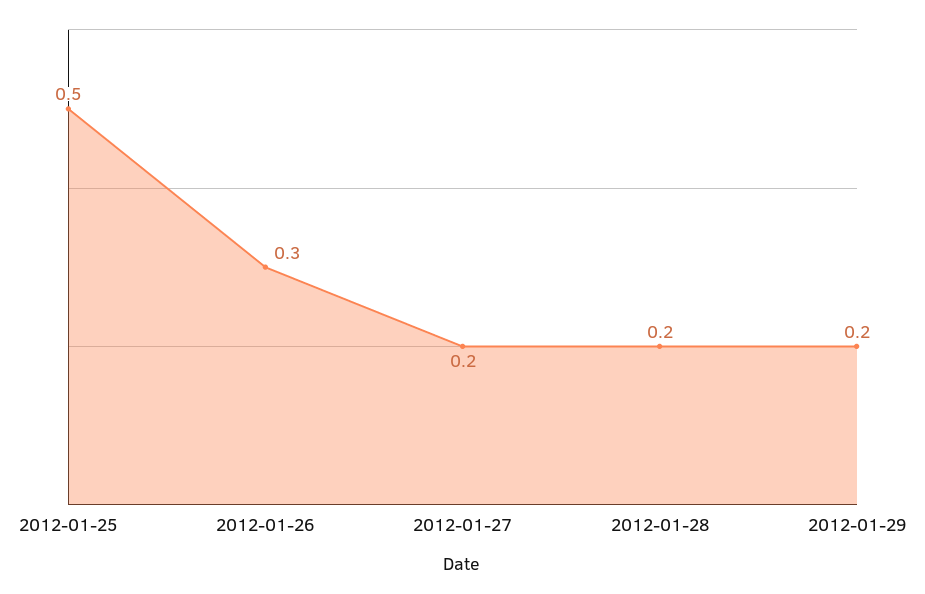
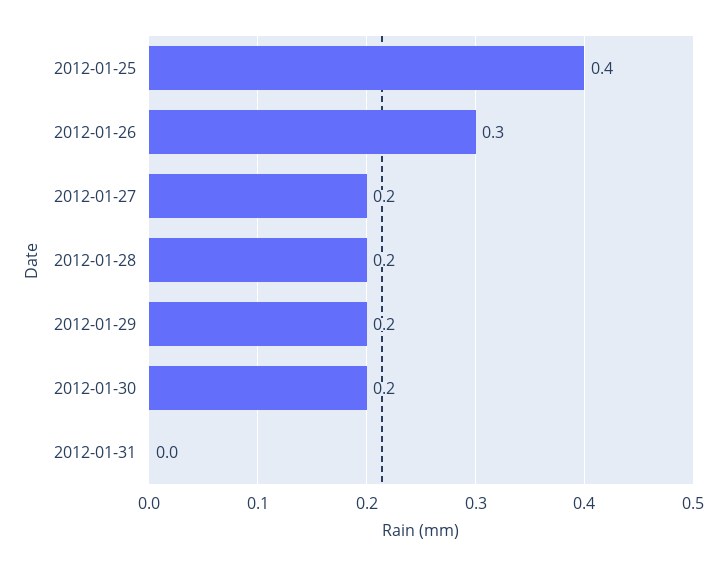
2012-01-25: 0.5 -> 0.4
2012-01-30: none -> 0.2
2012-01-31: none -> 0

